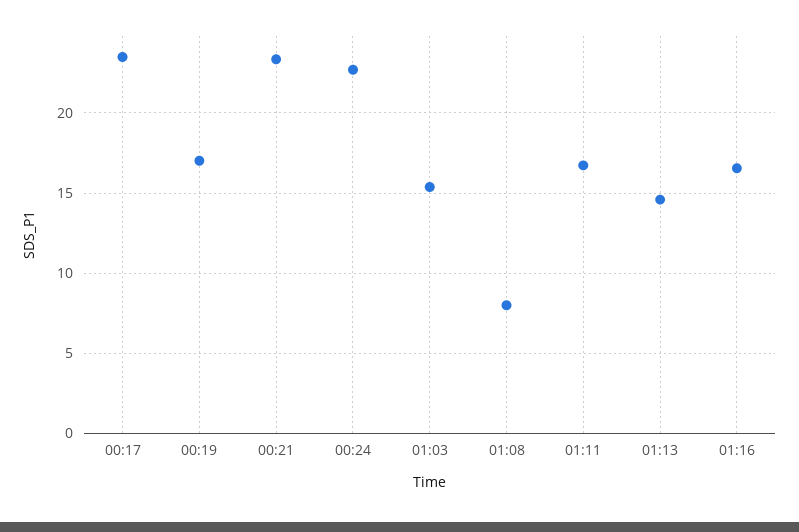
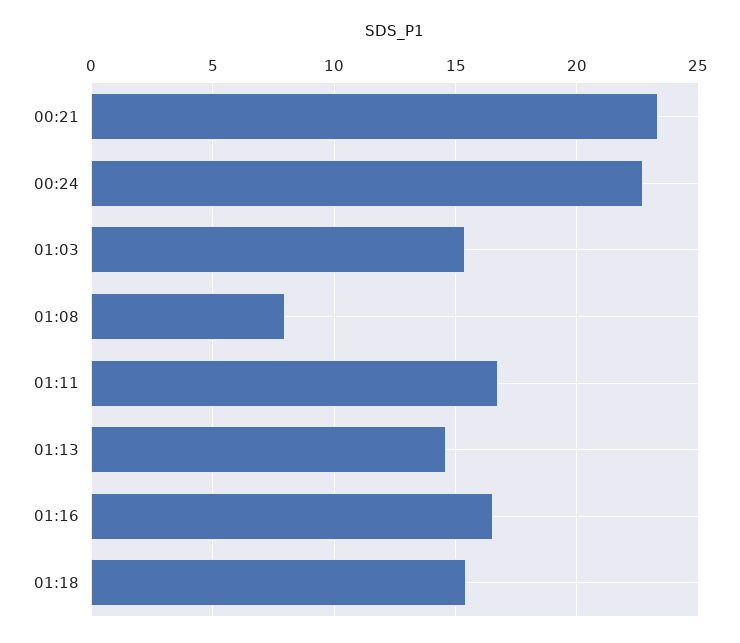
00:17: 23.5 -> none
00:19: 17 -> none
01:18: none -> 15.5

